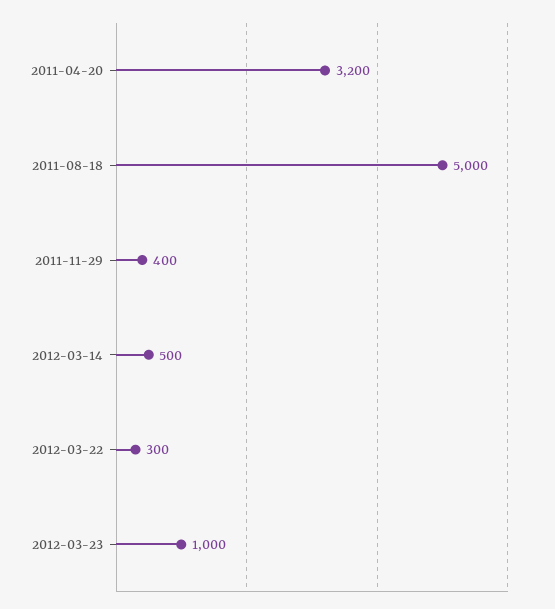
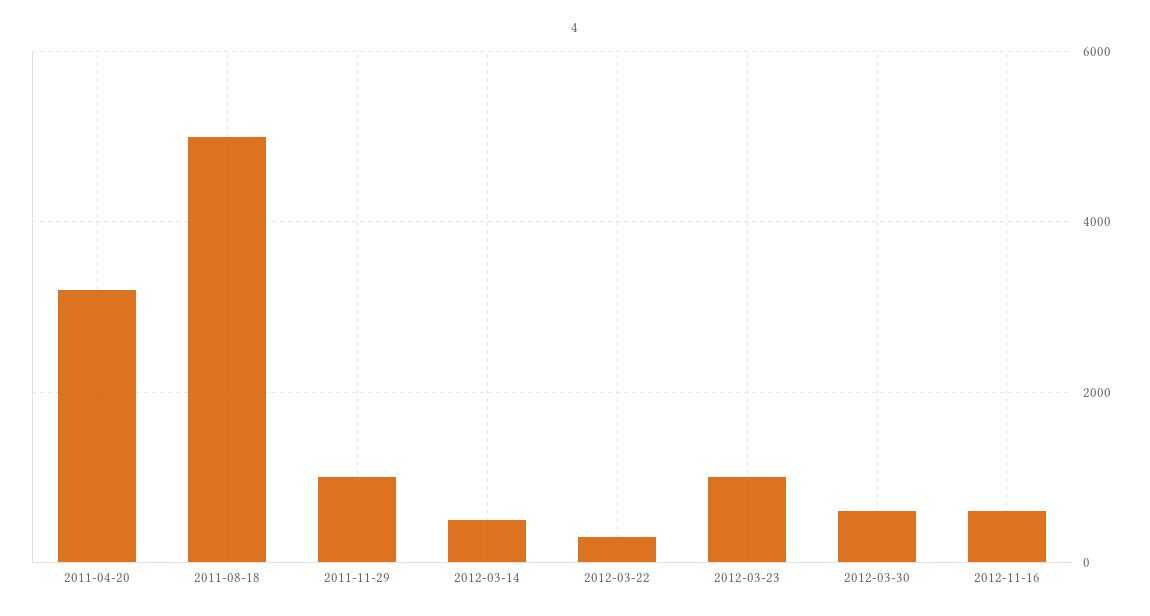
2011-11-29: 400 -> 1000
2012-03-30: none -> 600
2012-11-16: none -> 600

